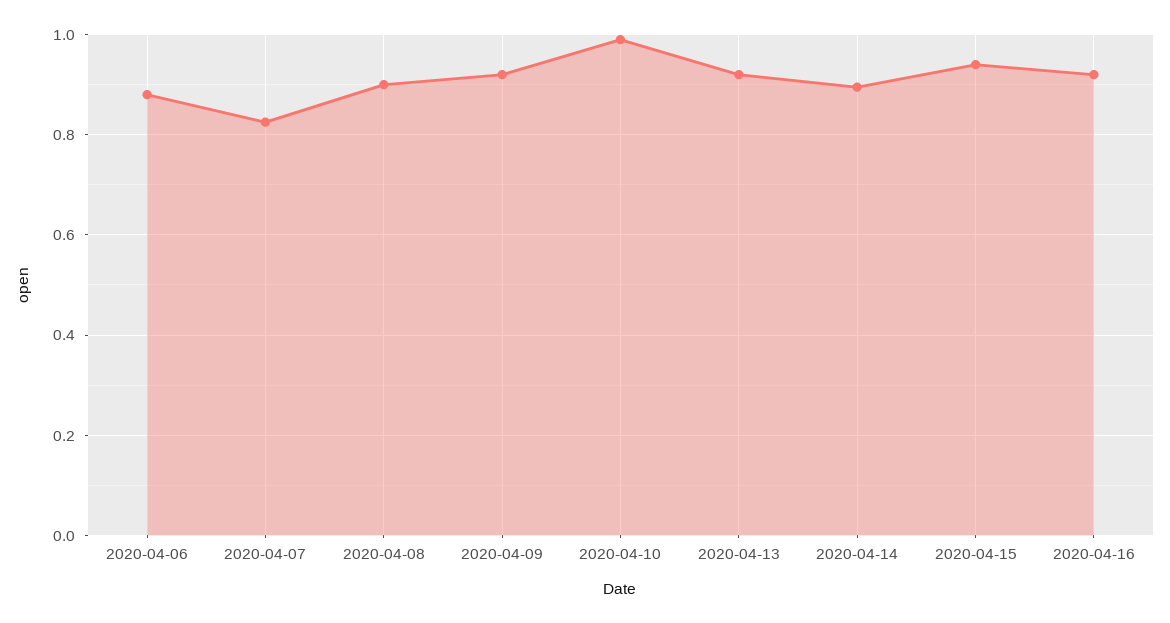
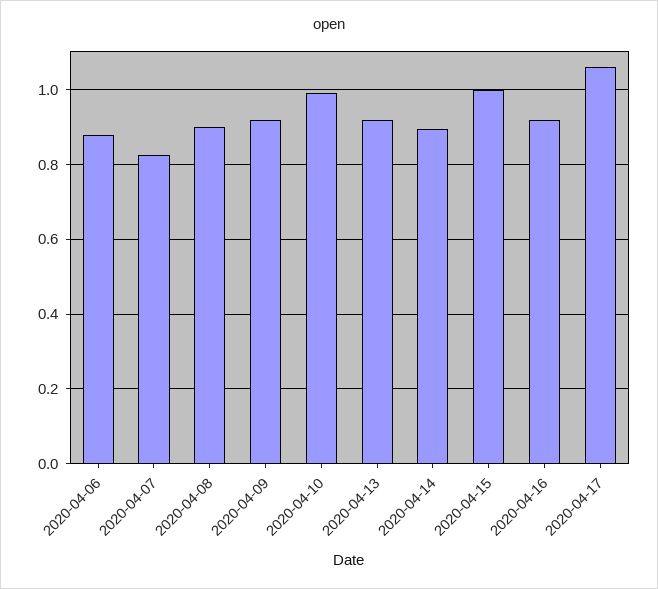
2020-04-15: 0.94 -> 1
2020-04-17: none -> 1.06

